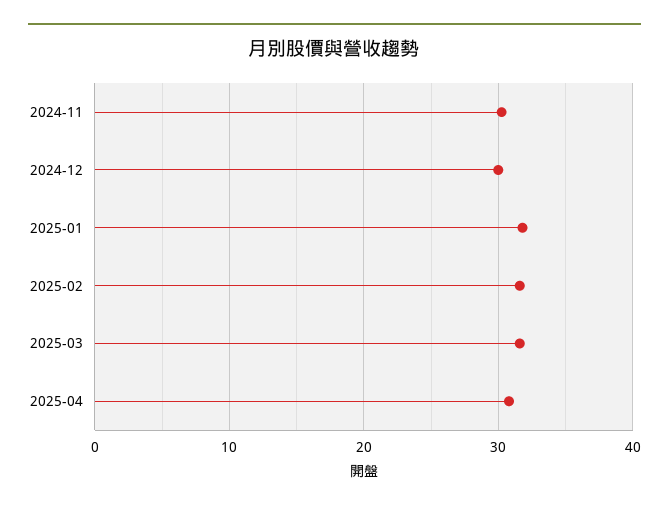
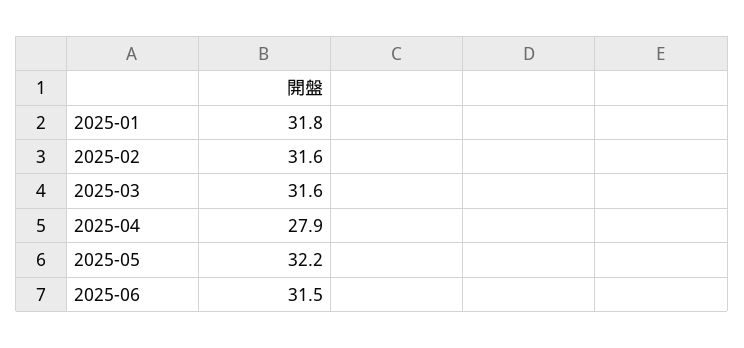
2024-11: 30 -> none
2024-12: 30 -> none
2025-04: 31 -> 27.9
2025-05: none -> 32.2
2025-06: none -> 31.5

